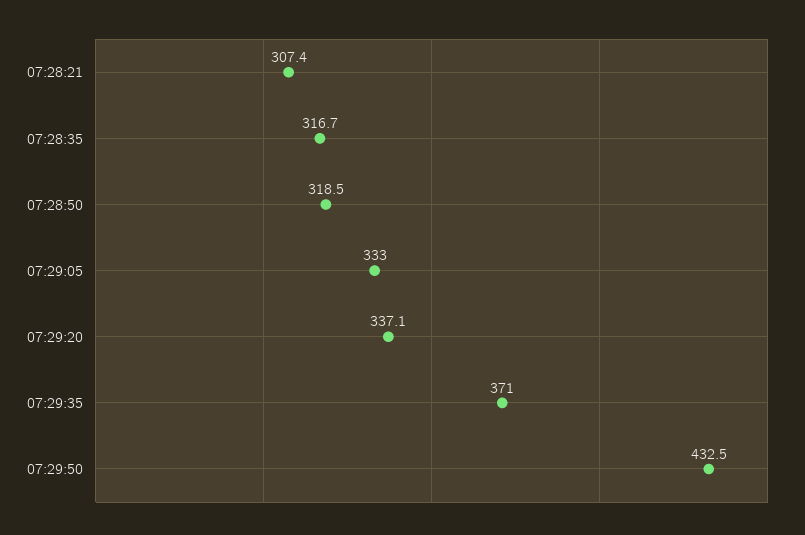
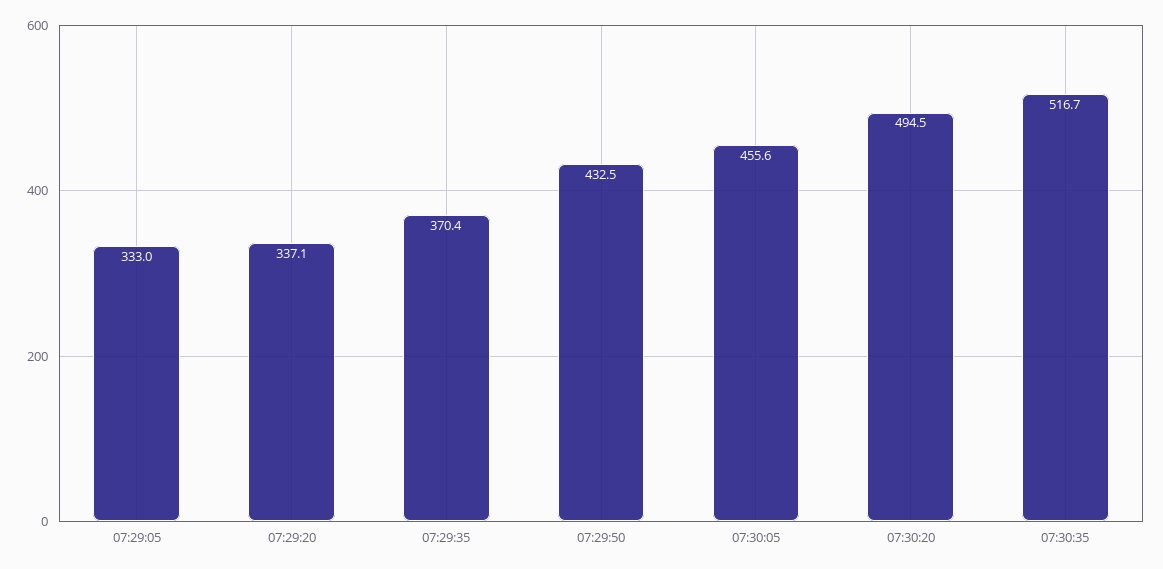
07:28:21: 307.4 -> none
07:28:35: 316.7 -> none
07:28:50: 318.5 -> none
07:29:35: 371 -> 370.4
07:30:05: none -> 455.6
07:30:20: none -> 494.5
07:30:35: none -> 516.7

